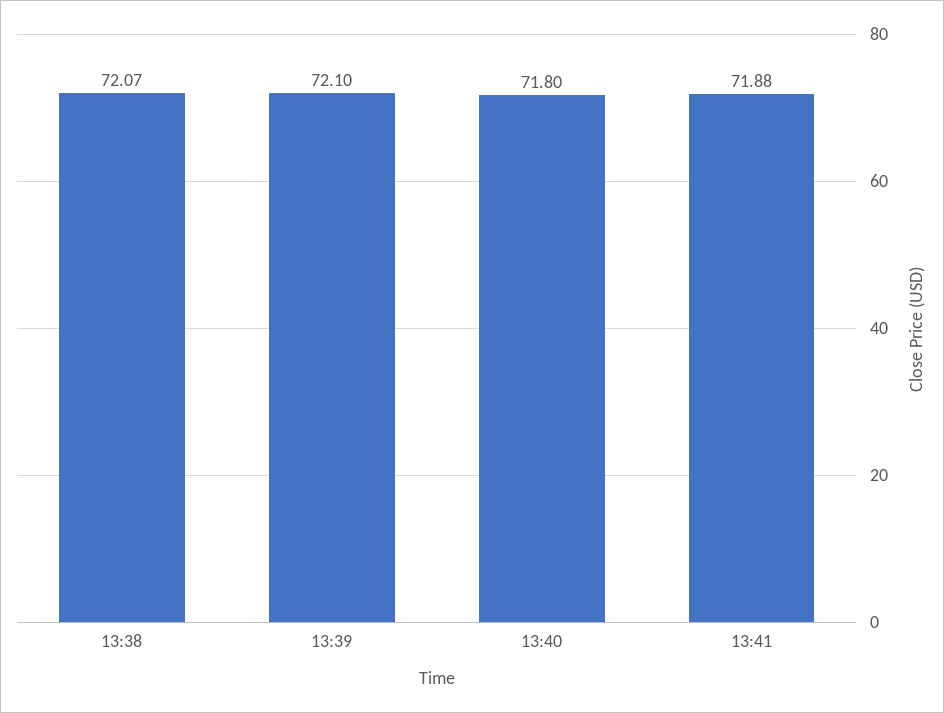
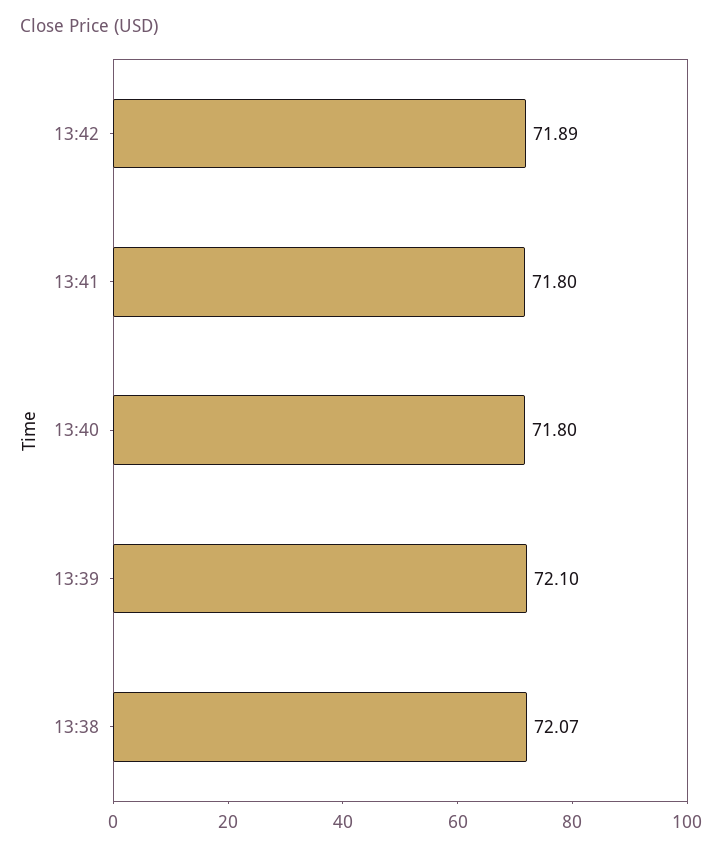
13:41: 71.88 -> 71.8
13:42: none -> 71.89

